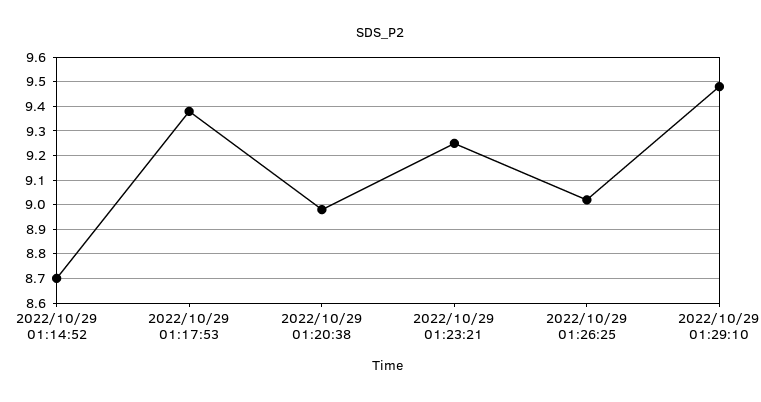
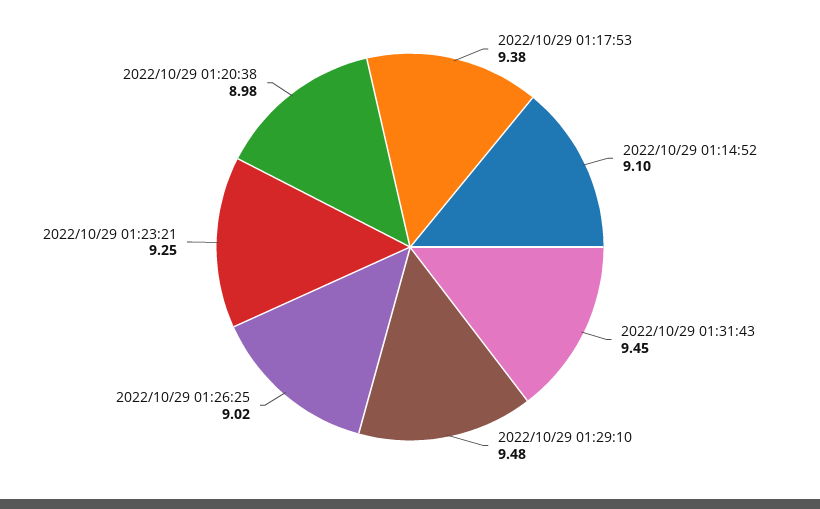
2022/10/29 01:14:52: 8.7 -> 9.1
2022/10/29 01:31:43: none -> 9.45

